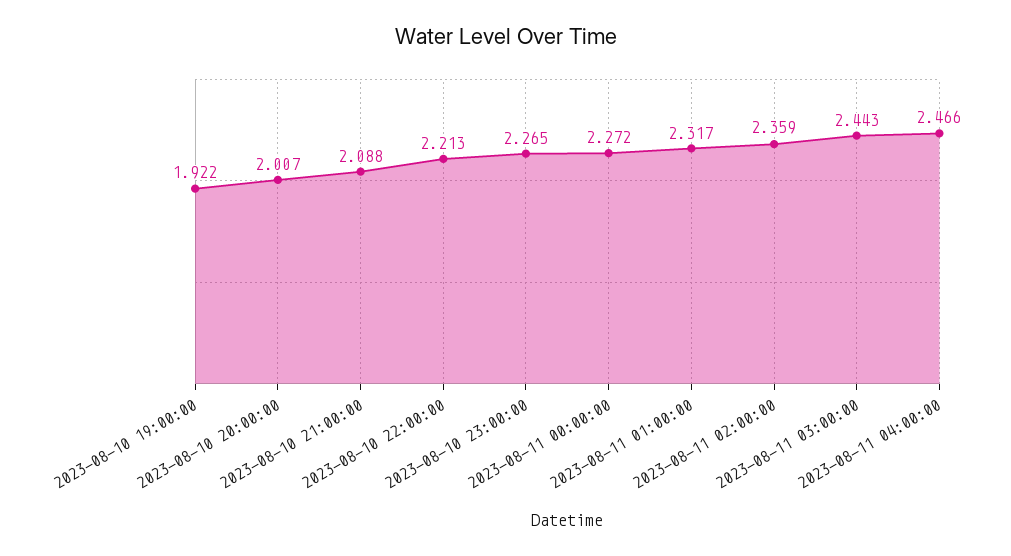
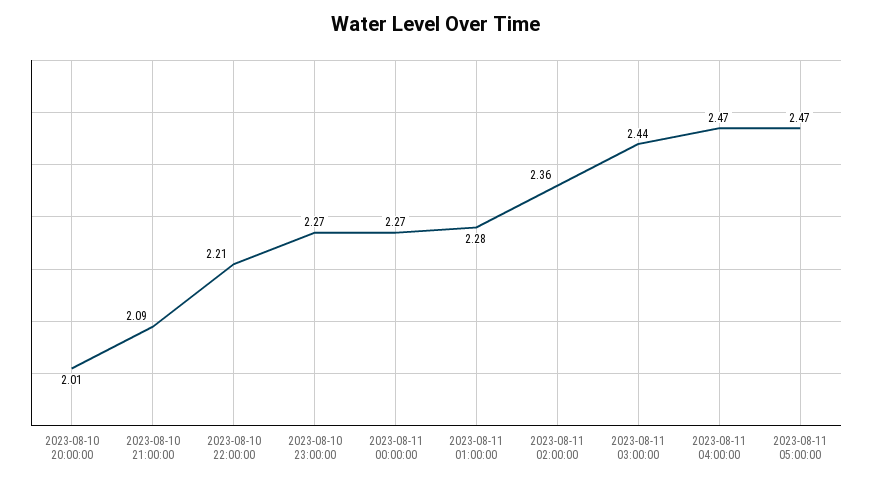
2023-08-10 19:00:00: 1.922 -> none
2023-08-11 01:00:00: 2.317 -> 2.28
2023-08-11 05:00:00: none -> 2.47

